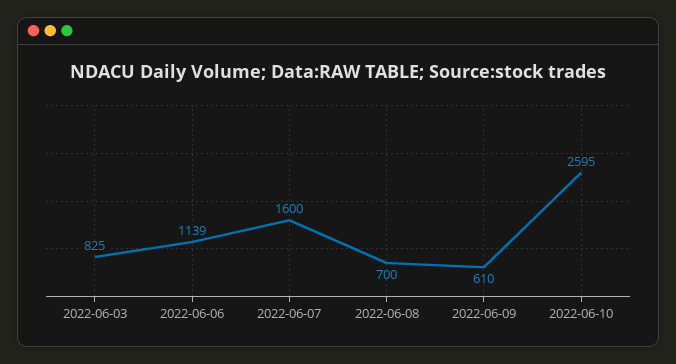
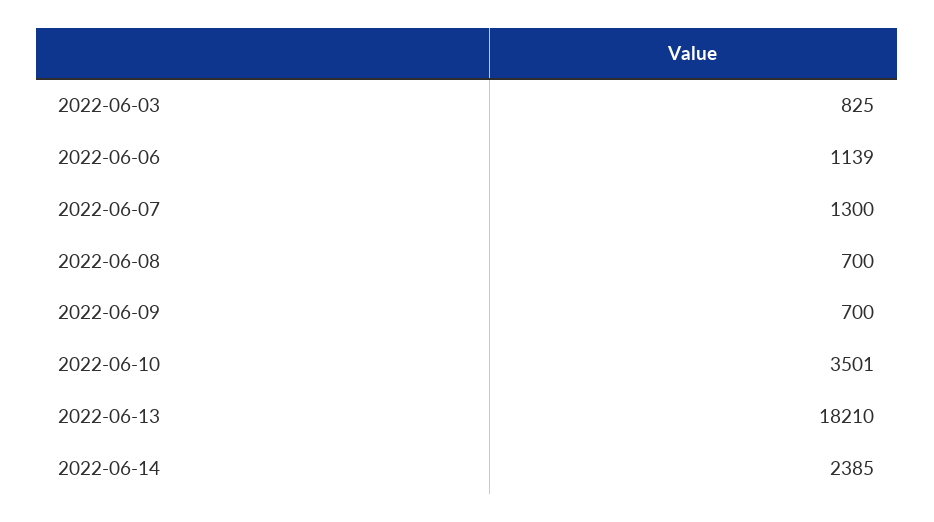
2022-06-07: 1600 -> 1300
2022-06-09: 610 -> 700
2022-06-10: 2595 -> 3501
2022-06-13: none -> 18210
2022-06-14: none -> 2385

